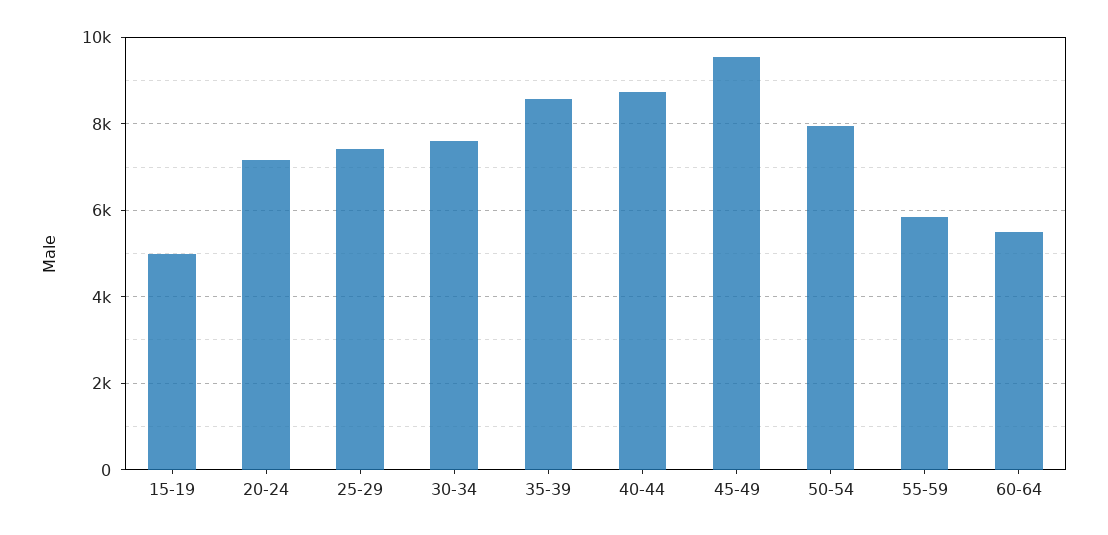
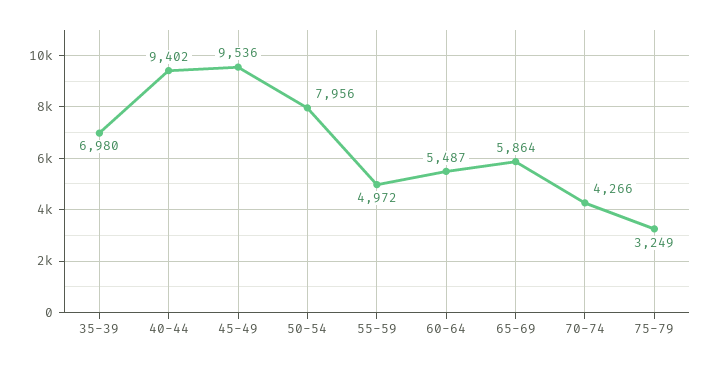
15-19: 5000 -> none
20-24: 7200 -> none
25-29: 7400 -> none
30-34: 7600 -> none
35-39: 8600 -> 6980
40-44: 8800 -> 9402
55-59: 5800 -> 4972
65-69: none -> 5864
70-74: none -> 4266
75-79: none -> 3249

